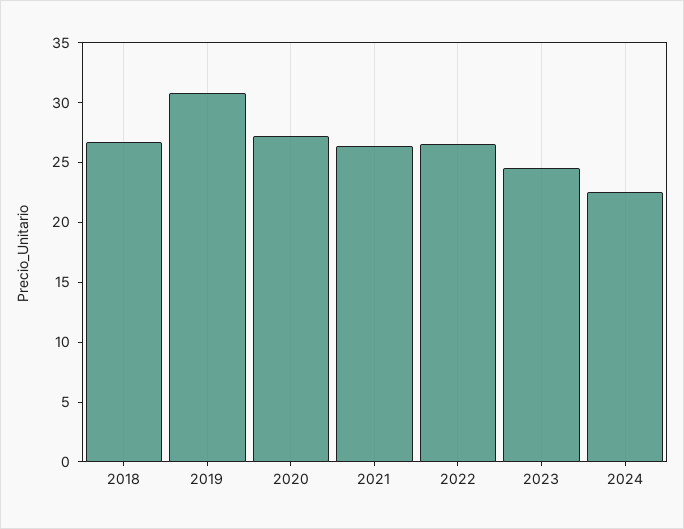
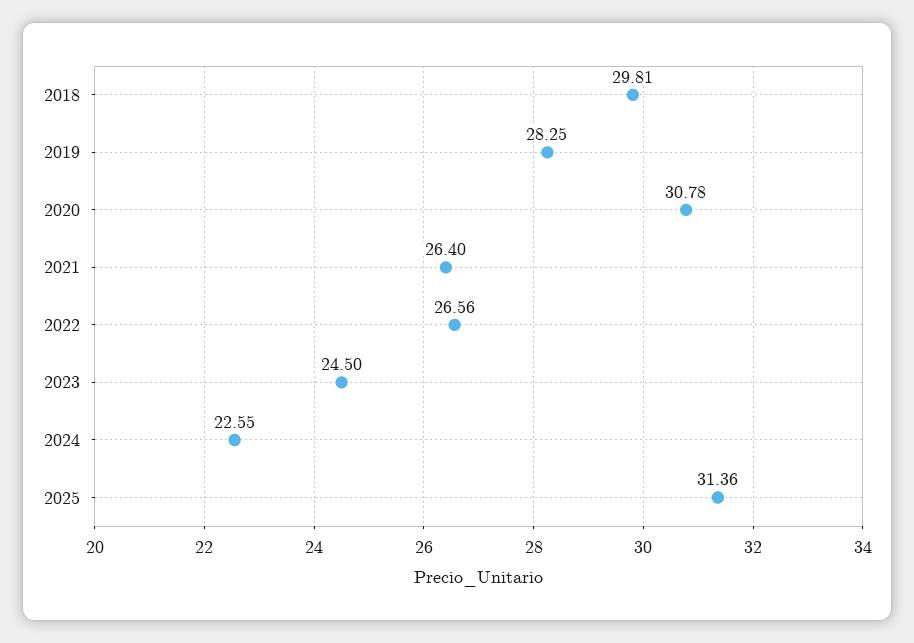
2018: 27 -> 29.81
2019: 31 -> 28.25
2020: 27 -> 30.78
2025: none -> 31.36

